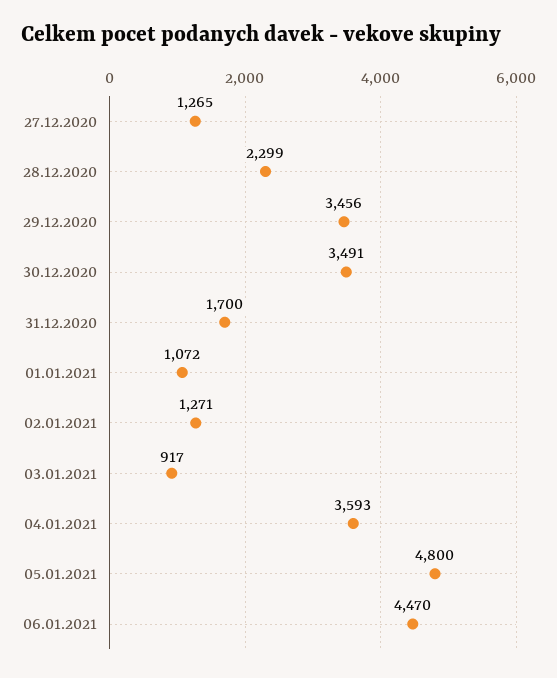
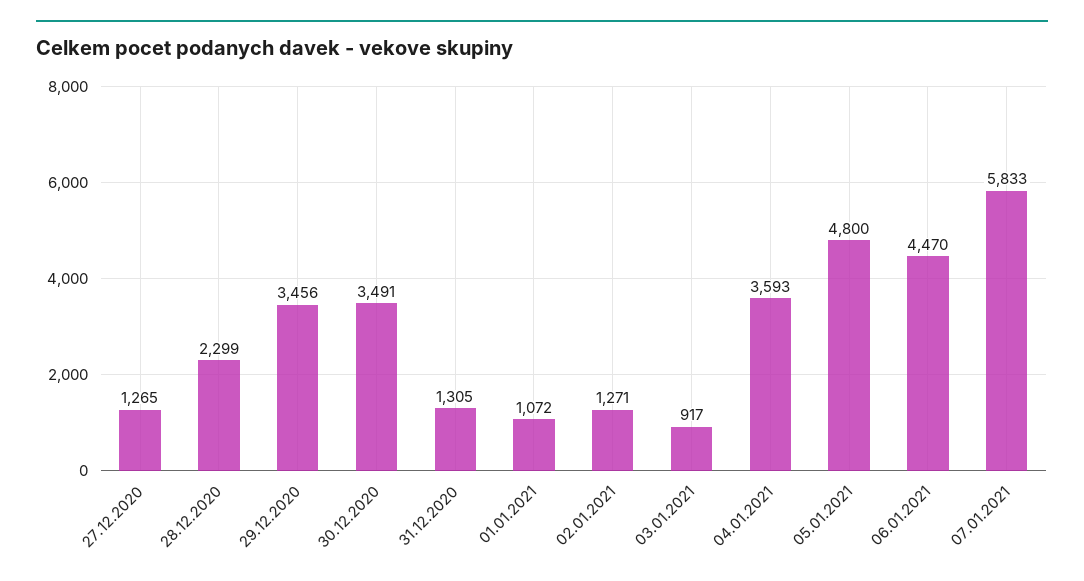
31.12.2020: 1700 -> 1305
07.01.2021: none -> 5833

